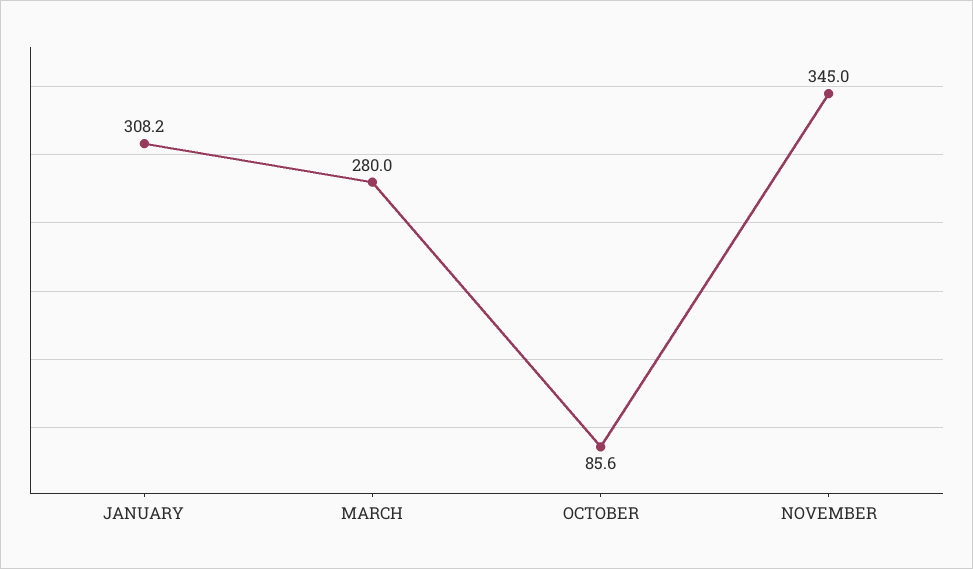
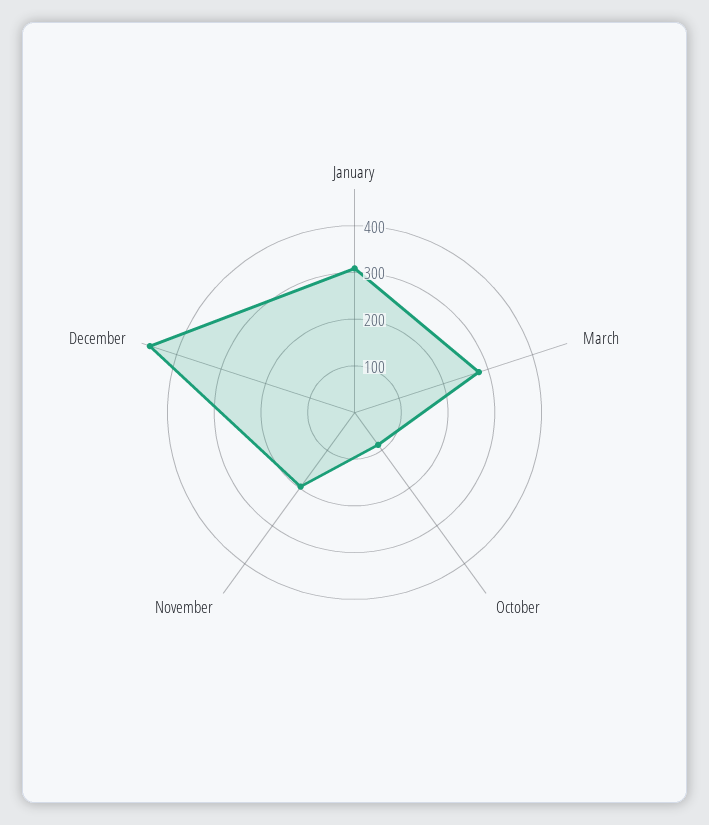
NOVEMBER: 345 -> 200
December: none -> 460

